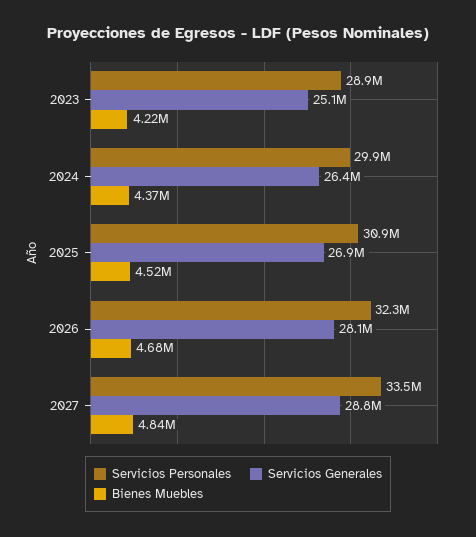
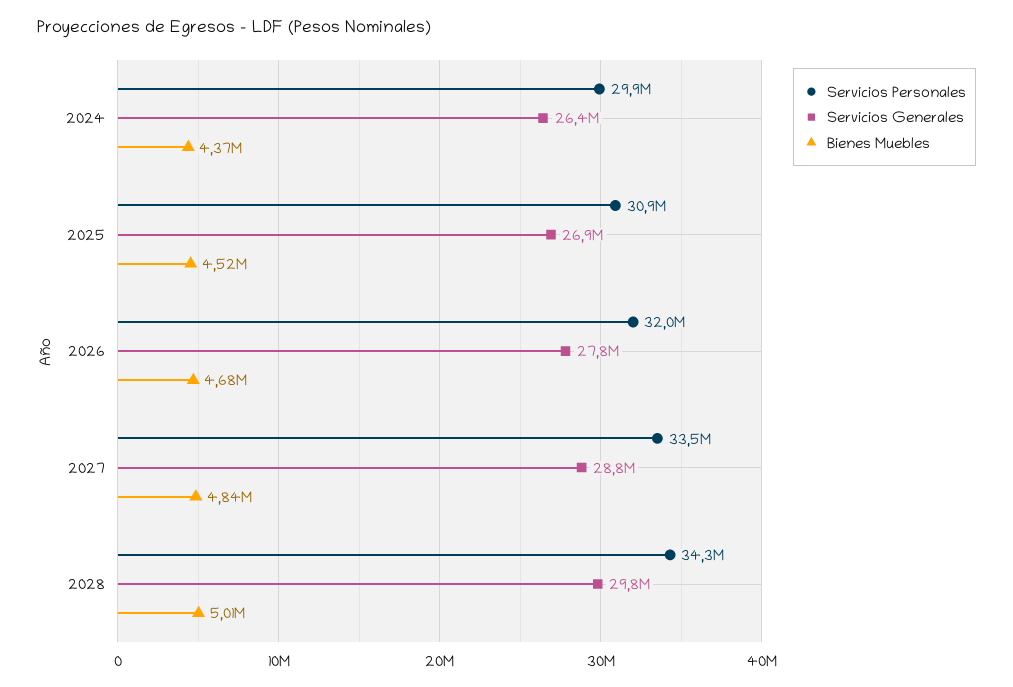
Servicios Personales, 2023: 28900000 -> none
Servicios Generales, 2023: 25100000 -> none
Bienes Muebles, 2023: 4220000 -> none
Servicios Personales, 2026: 32300000 -> 32000000
Servicios Generales, 2026: 28100000 -> 27800000
Servicios Personales, 2028: none -> 34300000
Servicios Generales, 2028: none -> 29800000
Bienes Muebles, 2028: none -> 5010000

